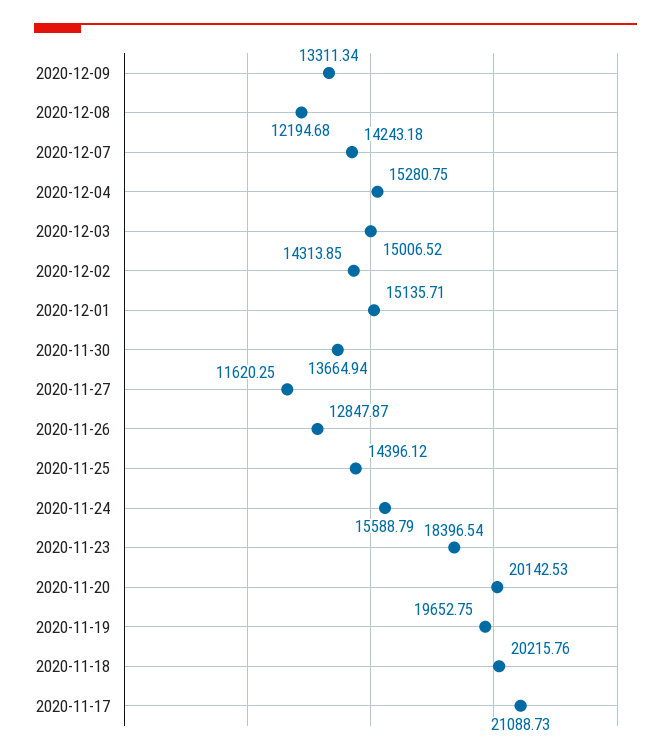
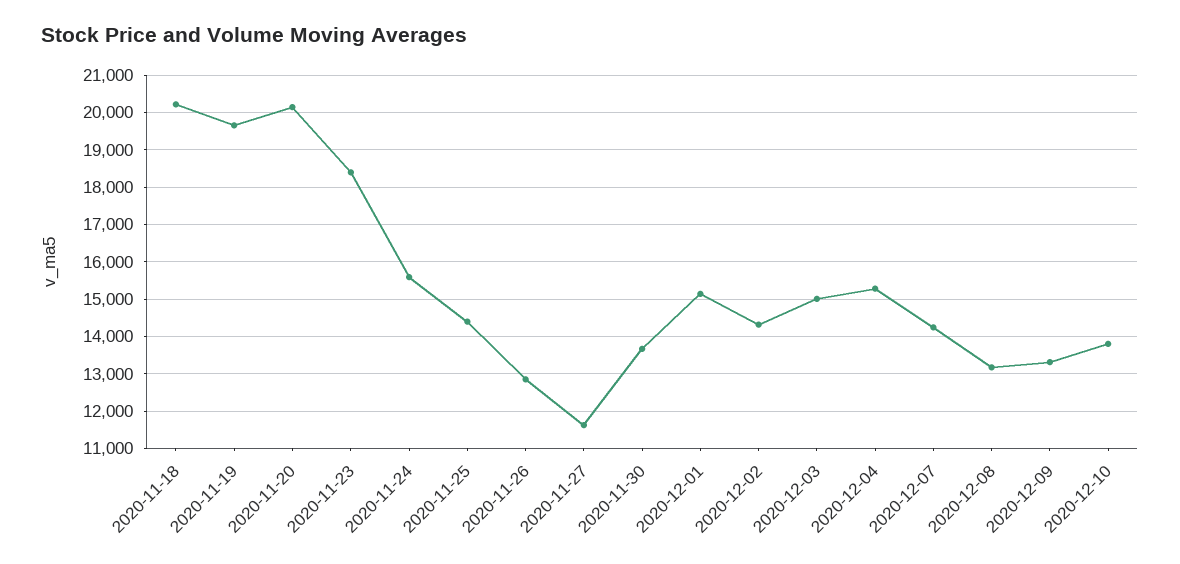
2020-12-08: 12194.68 -> 13200
2020-11-17: 21088.73 -> none
2020-12-10: none -> 13800

